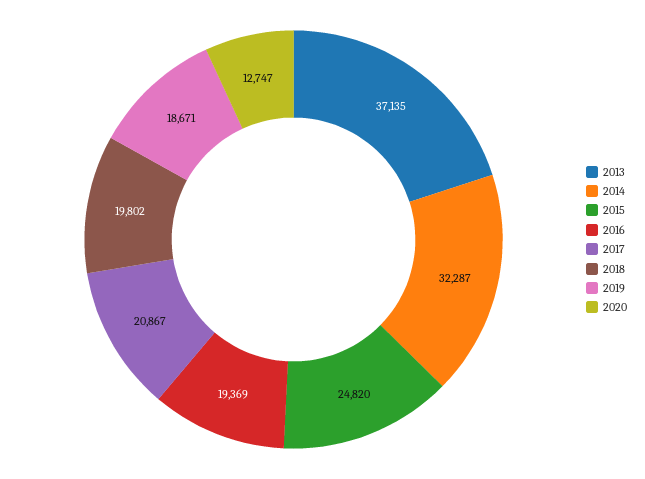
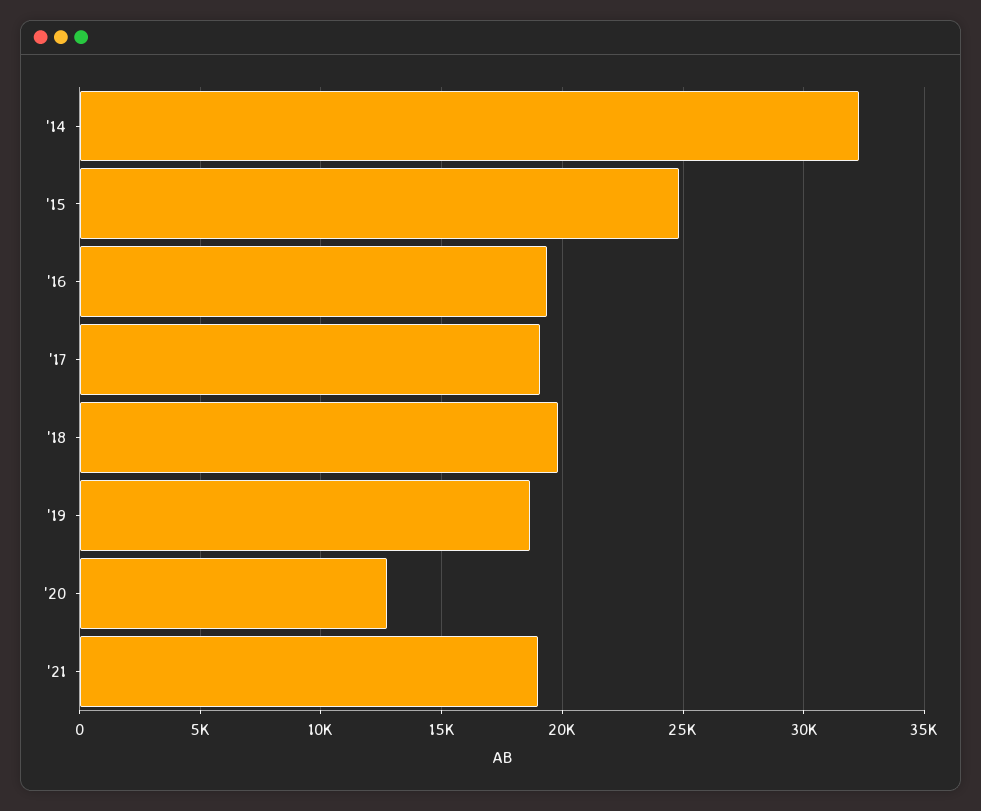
2013: 37135 -> none
2017: 20867 -> 19000
'21: none -> 19000

